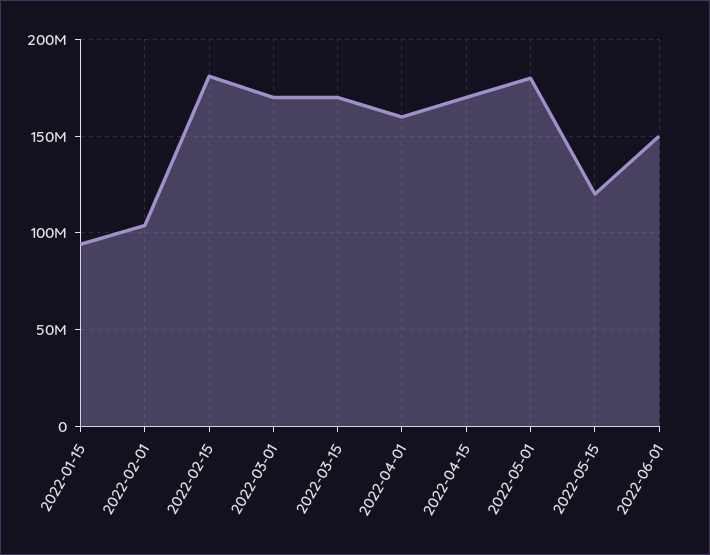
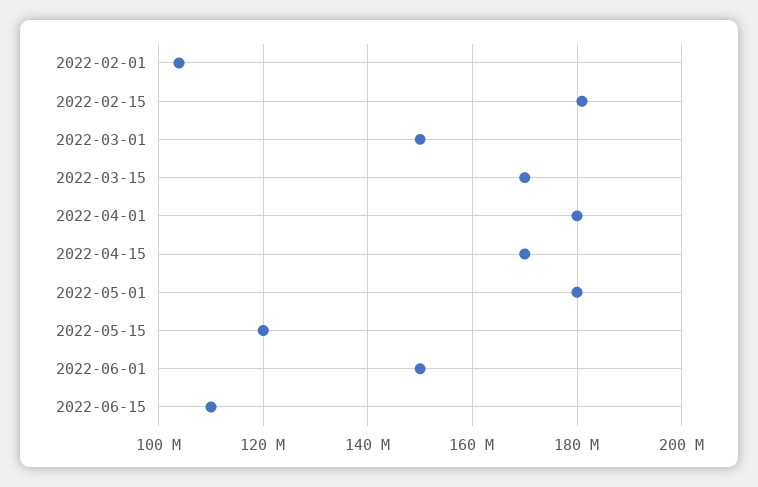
2022-01-15: 95000000 -> none
2022-03-01: 170000000 -> 150000000
2022-04-01: 160000000 -> 180000000
2022-06-15: none -> 110000000

